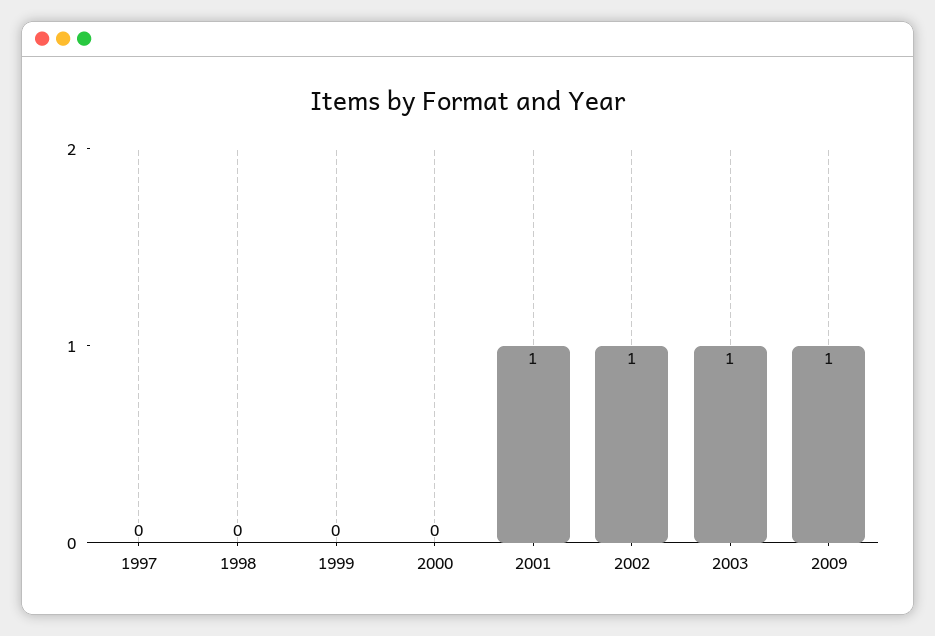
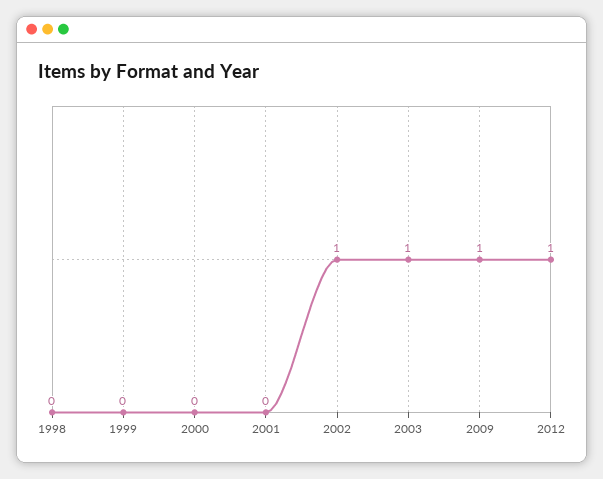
1997: 0 -> none
2001: 1 -> 0
2012: none -> 1

